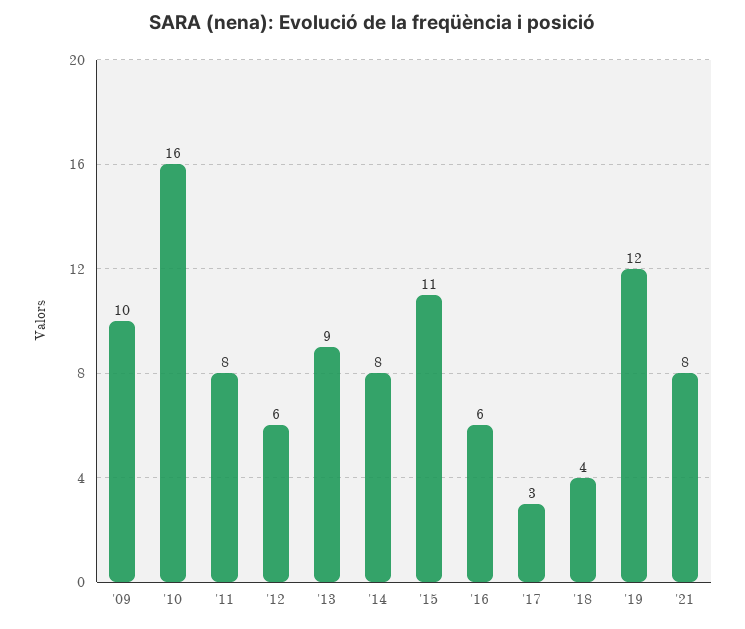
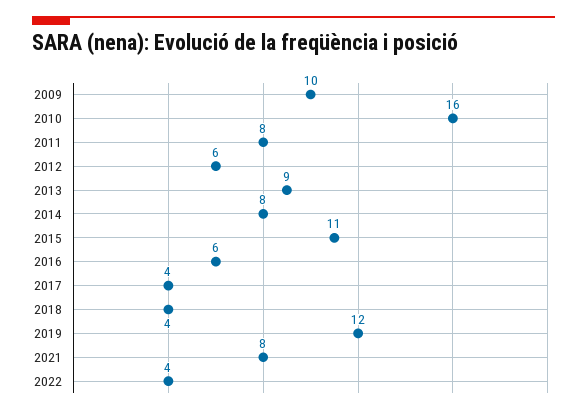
'17: 3 -> 4
2022: none -> 4

